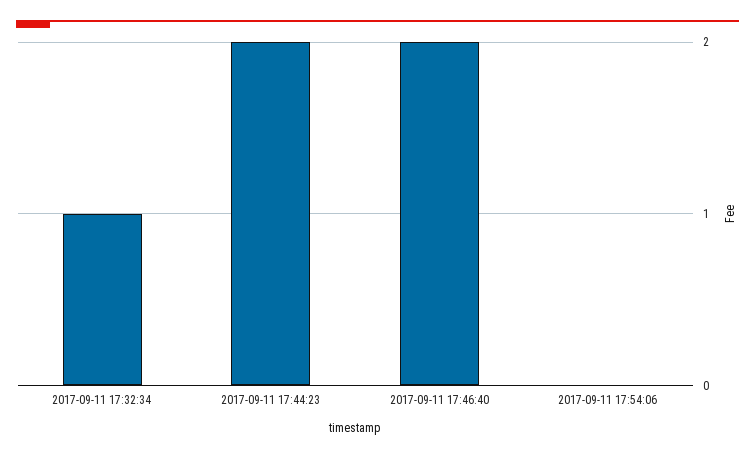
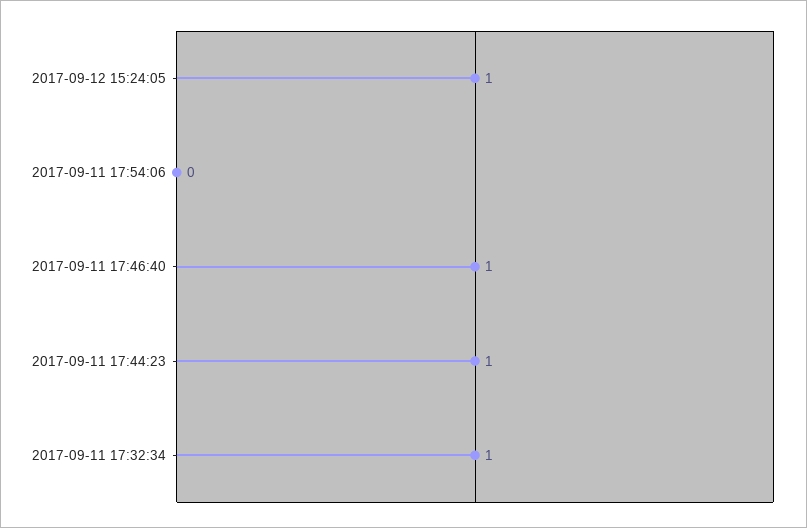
2017-09-11 17:44:23: 2 -> 1
2017-09-11 17:46:40: 2 -> 1
2017-09-12 15:24:05: none -> 1

